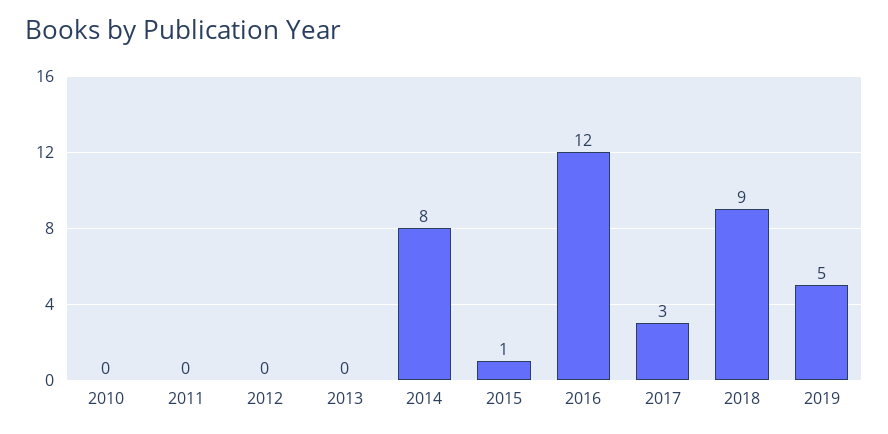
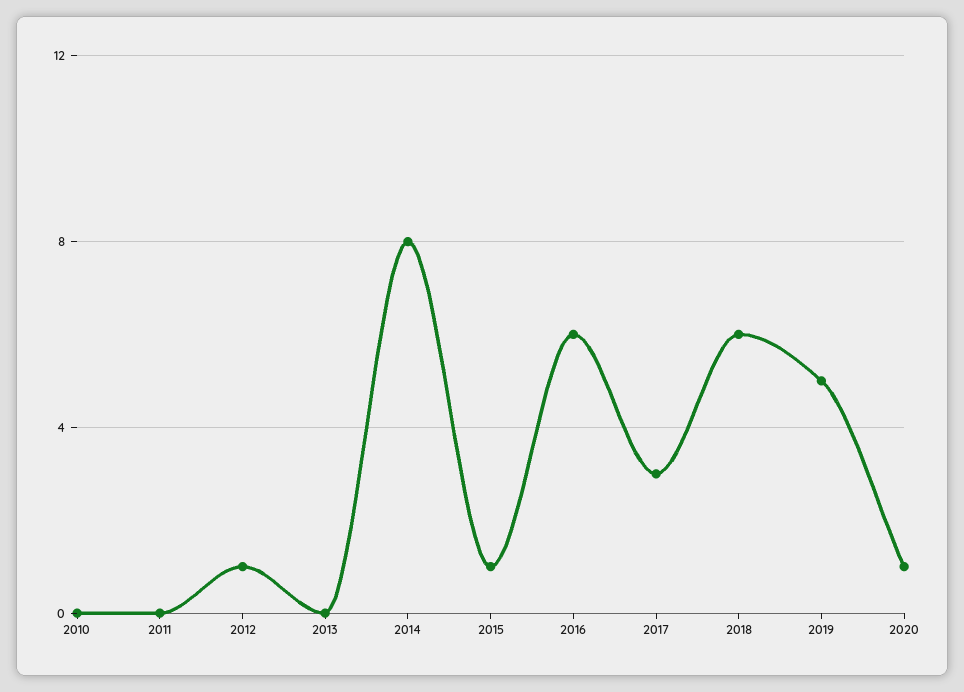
2012: 0 -> 1
2016: 12 -> 6
2018: 9 -> 6
2020: none -> 1

